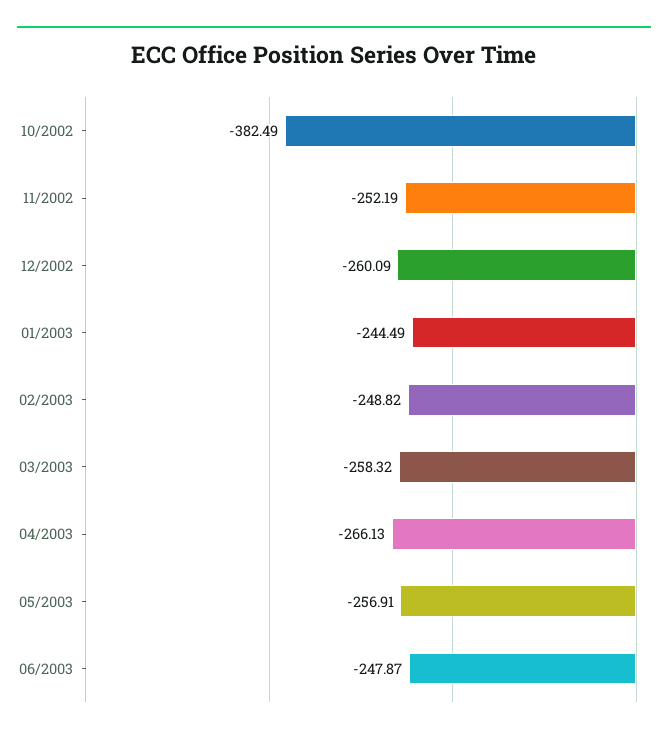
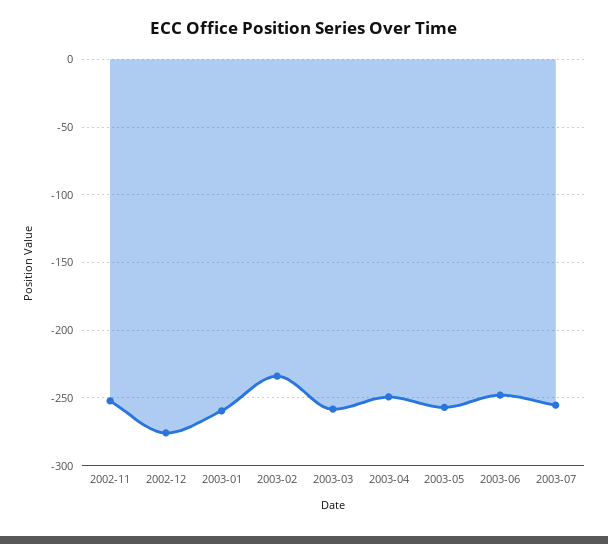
10/2002: -382.49 -> none
12/2002: -260.09 -> -275
01/2003: -244.49 -> -260
02/2003: -248.82 -> -235
04/2003: -266.13 -> -250
2003-07: none -> -255

